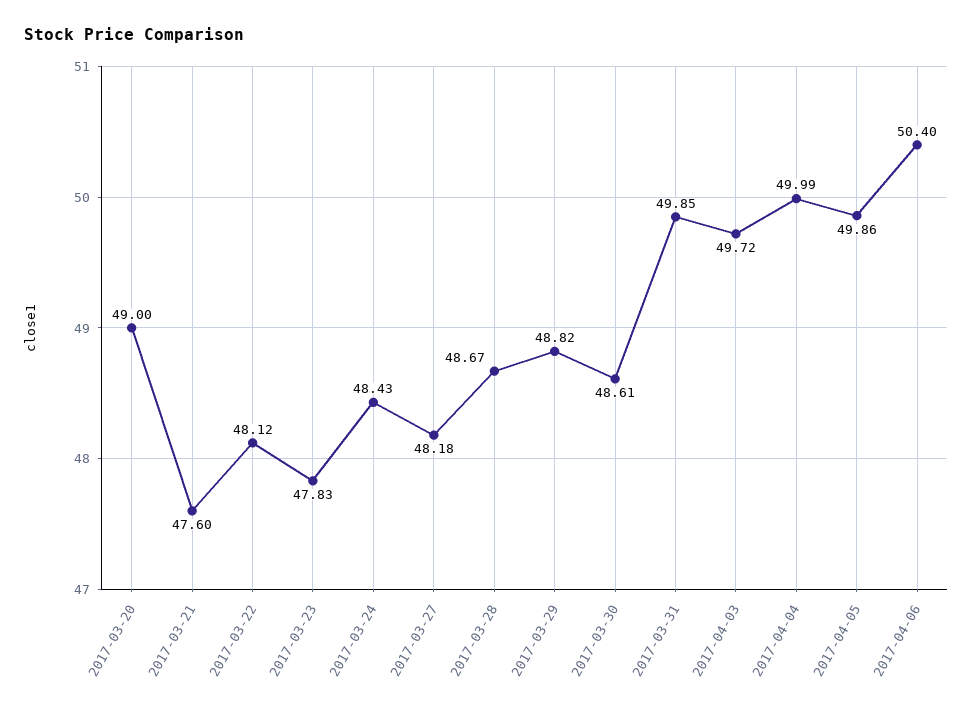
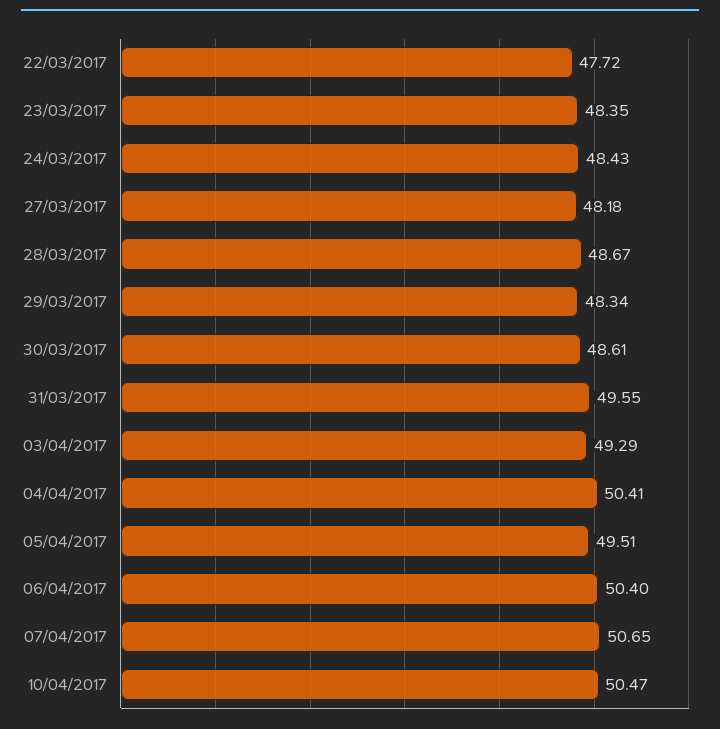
2017-03-20: 49 -> none
2017-03-21: 47.6 -> none
2017-03-22: 48.12 -> 47.72
2017-03-23: 47.83 -> 48.35
2017-03-29: 48.82 -> 48.34
2017-03-31: 49.85 -> 49.55
2017-04-03: 49.72 -> 49.29
2017-04-04: 49.99 -> 50.41
2017-04-05: 49.86 -> 49.51
07/04/2017: none -> 50.65
10/04/2017: none -> 50.47

